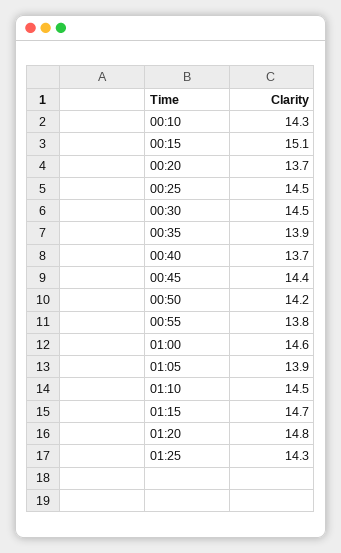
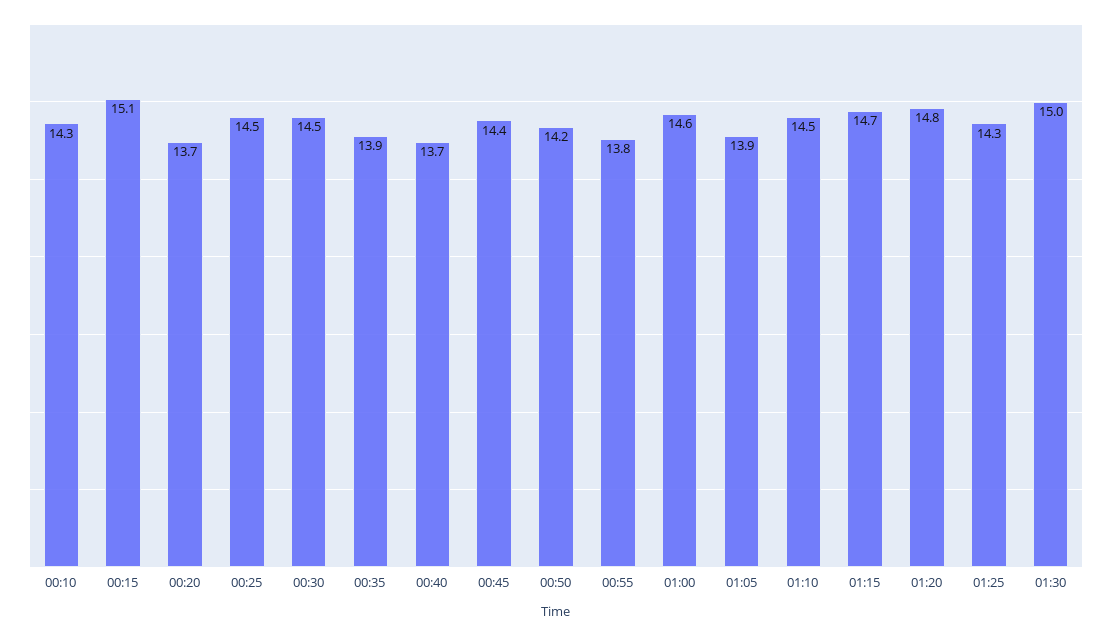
01:30: none -> 15

